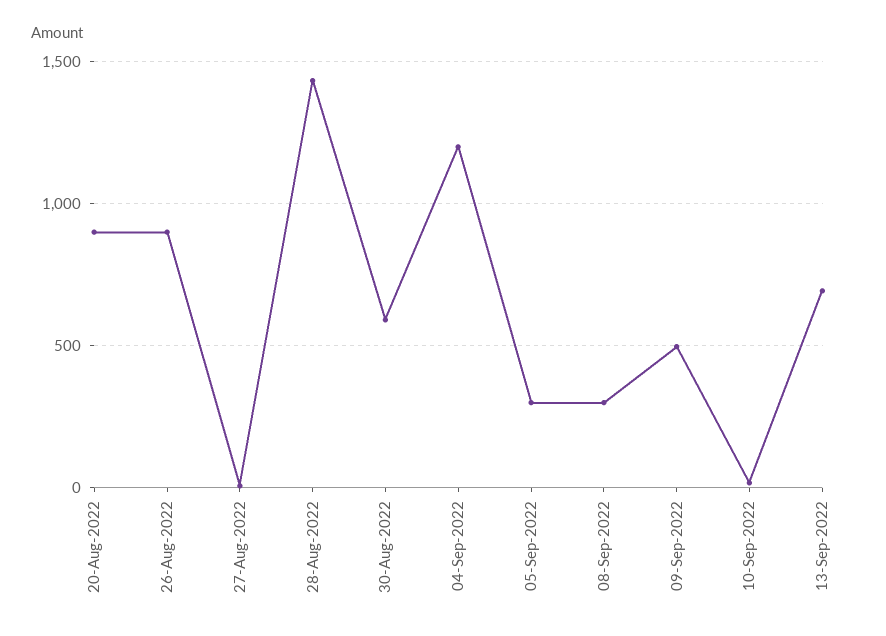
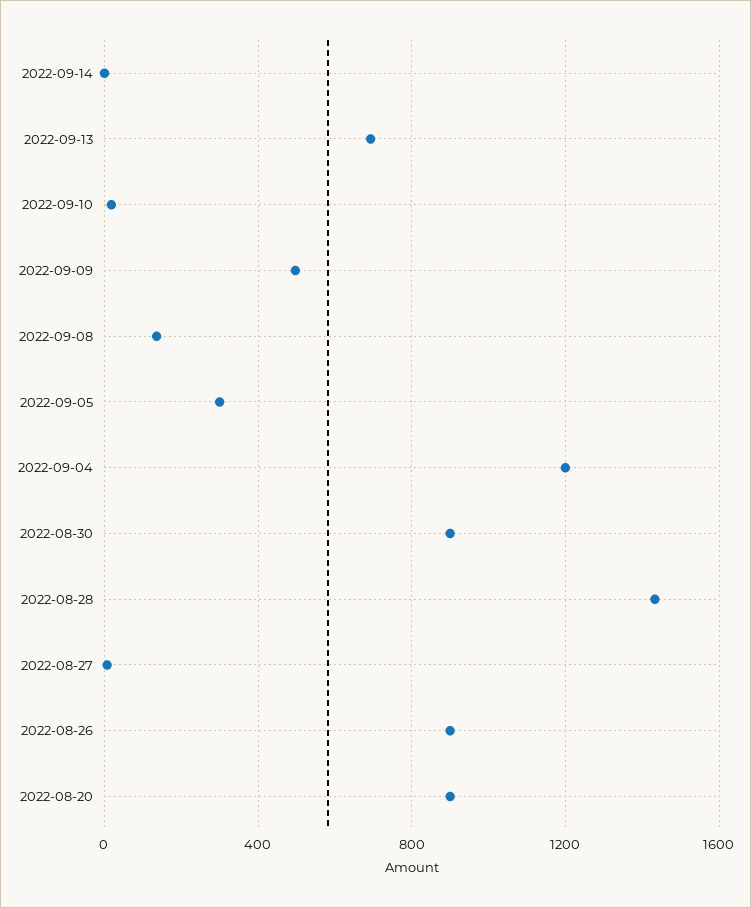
30-Aug-2022: 600 -> 900
08-Sep-2022: 300 -> 150
2022-09-14: none -> 0

